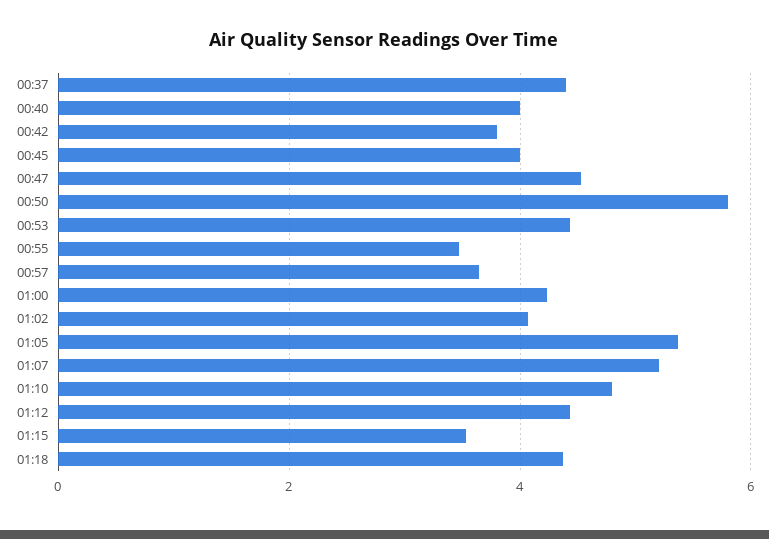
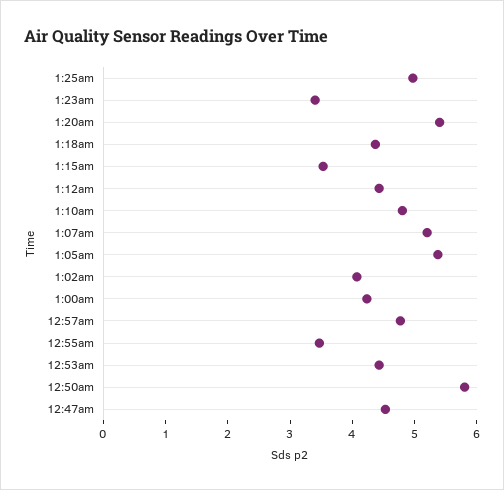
00:37: 4.4 -> none
00:40: 4 -> none
00:42: 3.8 -> none
00:45: 4 -> none
00:57: 3.6 -> 4.8
1:25am: none -> 5
1:23am: none -> 3.4
1:20am: none -> 5.4

